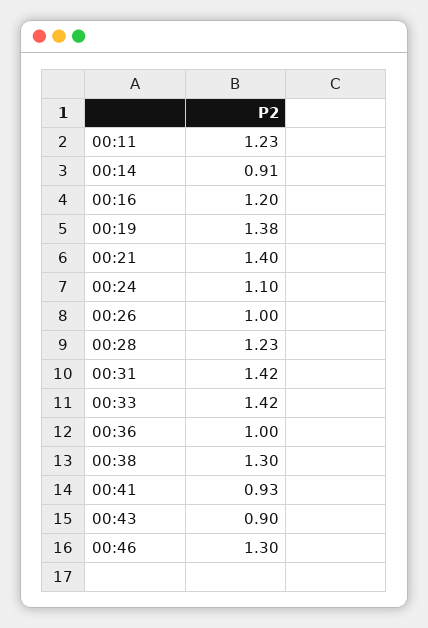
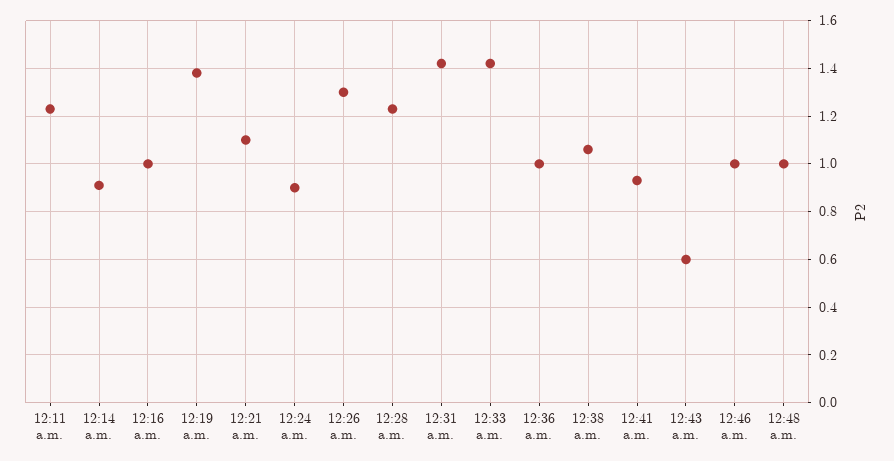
00:16: 1.2 -> 1
00:21: 1.4 -> 1.1
00:24: 1.1 -> 0.9
00:26: 1 -> 1.3
00:38: 1.3 -> 1.05
00:43: 0.9 -> 0.6
00:46: 1.3 -> 1
12:48 a.m.: none -> 1

